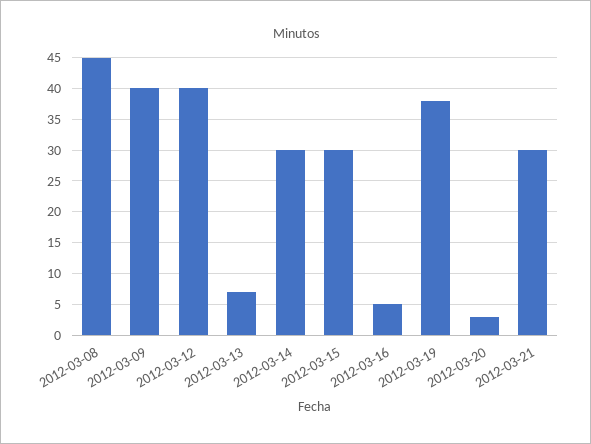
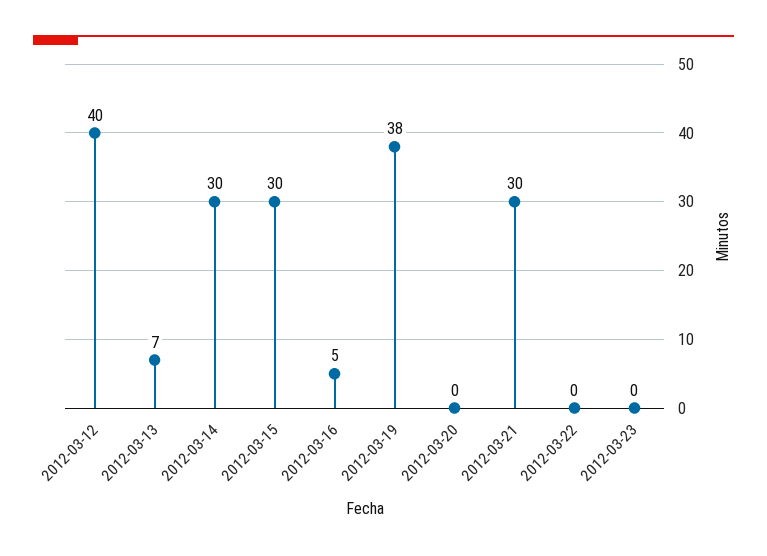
2012-03-08: 45 -> none
2012-03-09: 40 -> none
2012-03-20: 3 -> 0
2012-03-22: none -> 0
2012-03-23: none -> 0

